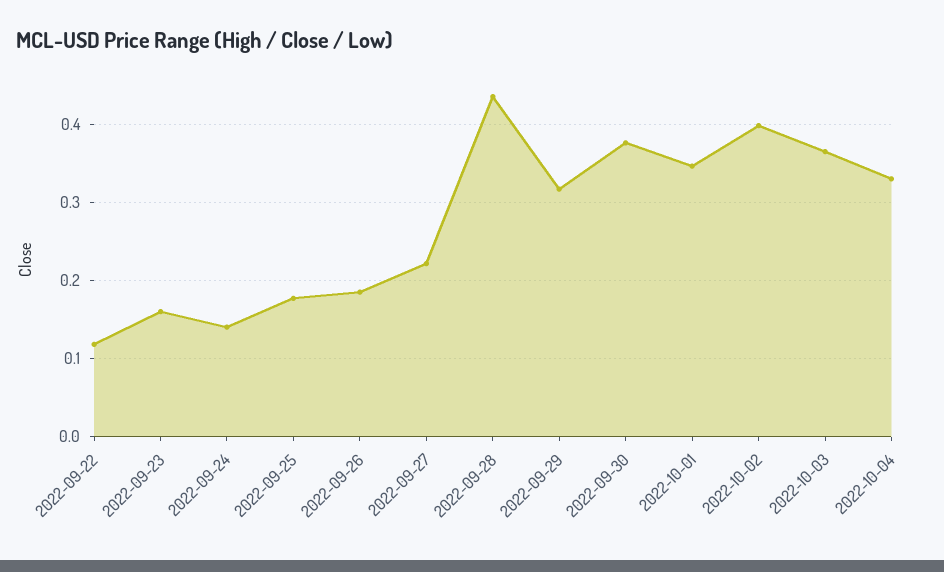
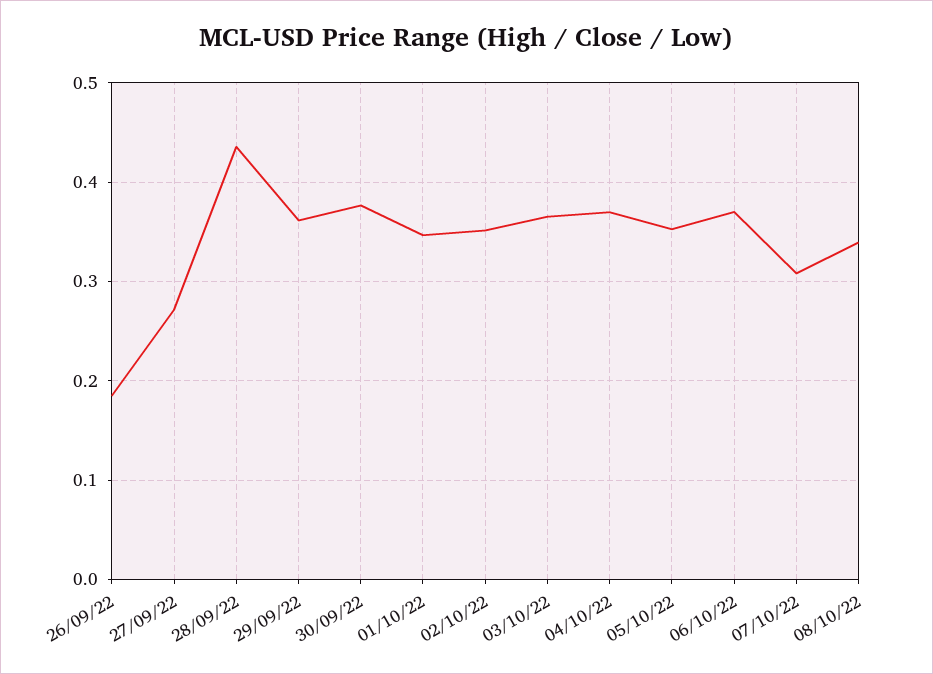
2022-09-22: 0.12 -> none
2022-09-23: 0.16 -> none
2022-09-24: 0.14 -> none
2022-09-25: 0.18 -> none
2022-09-27: 0.22 -> 0.27
2022-09-29: 0.32 -> 0.36
2022-10-02: 0.4 -> 0.35
2022-10-04: 0.33 -> 0.37
05/10/22: none -> 0.35
06/10/22: none -> 0.37
07/10/22: none -> 0.31
08/10/22: none -> 0.34

